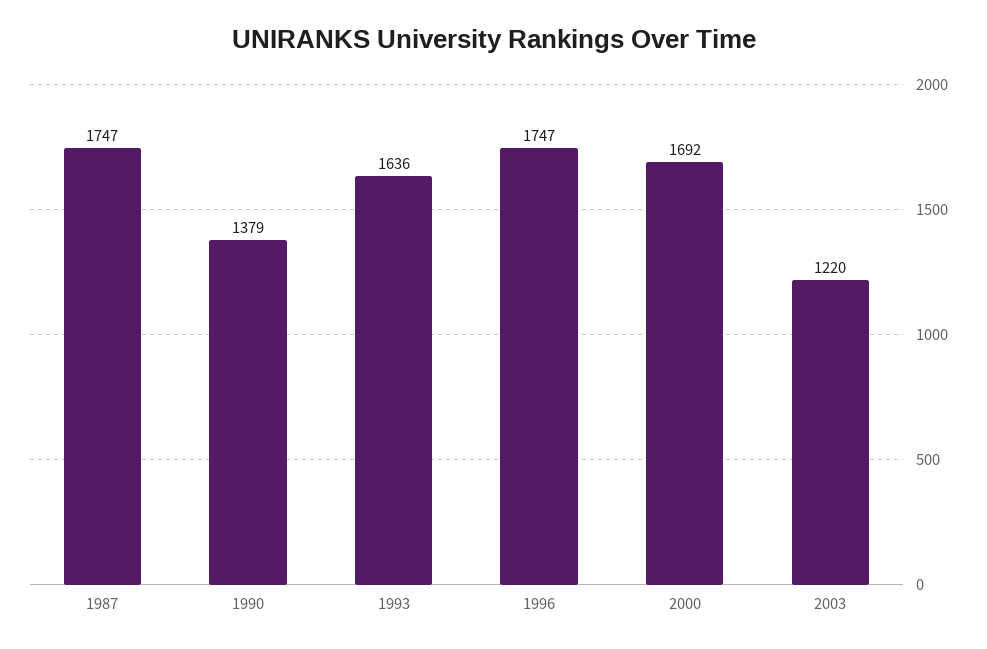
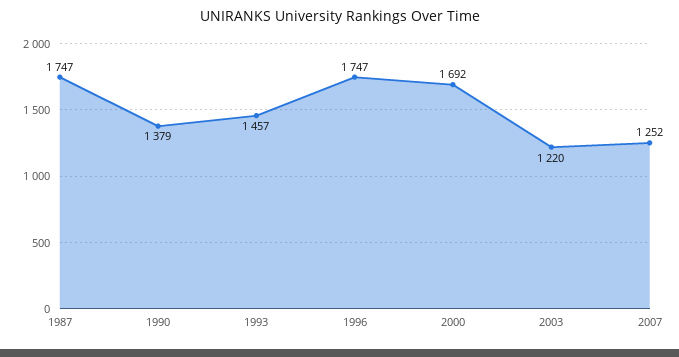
1993: 1636 -> 1457
2007: none -> 1252

